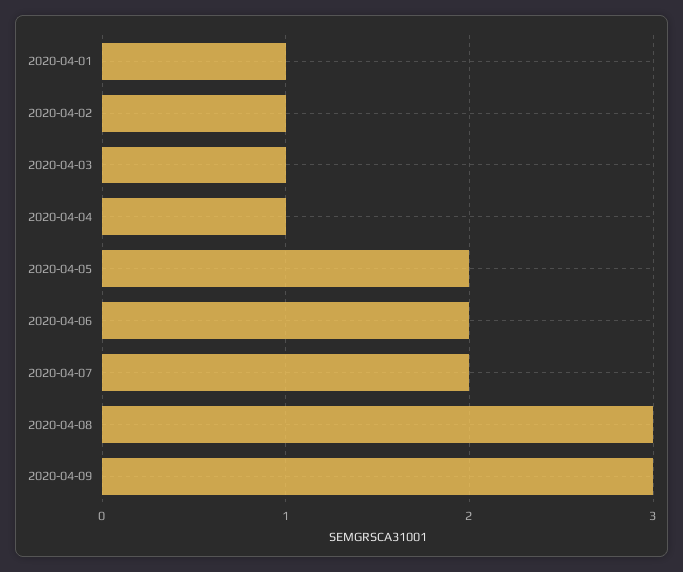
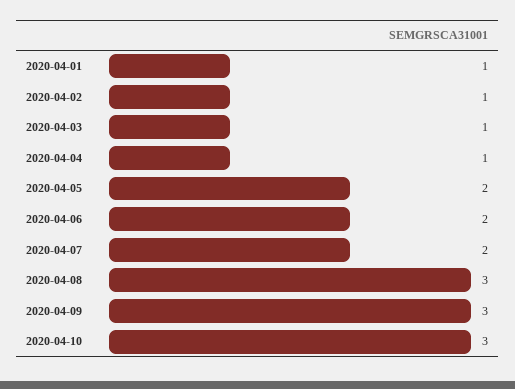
2020-04-10: none -> 3

